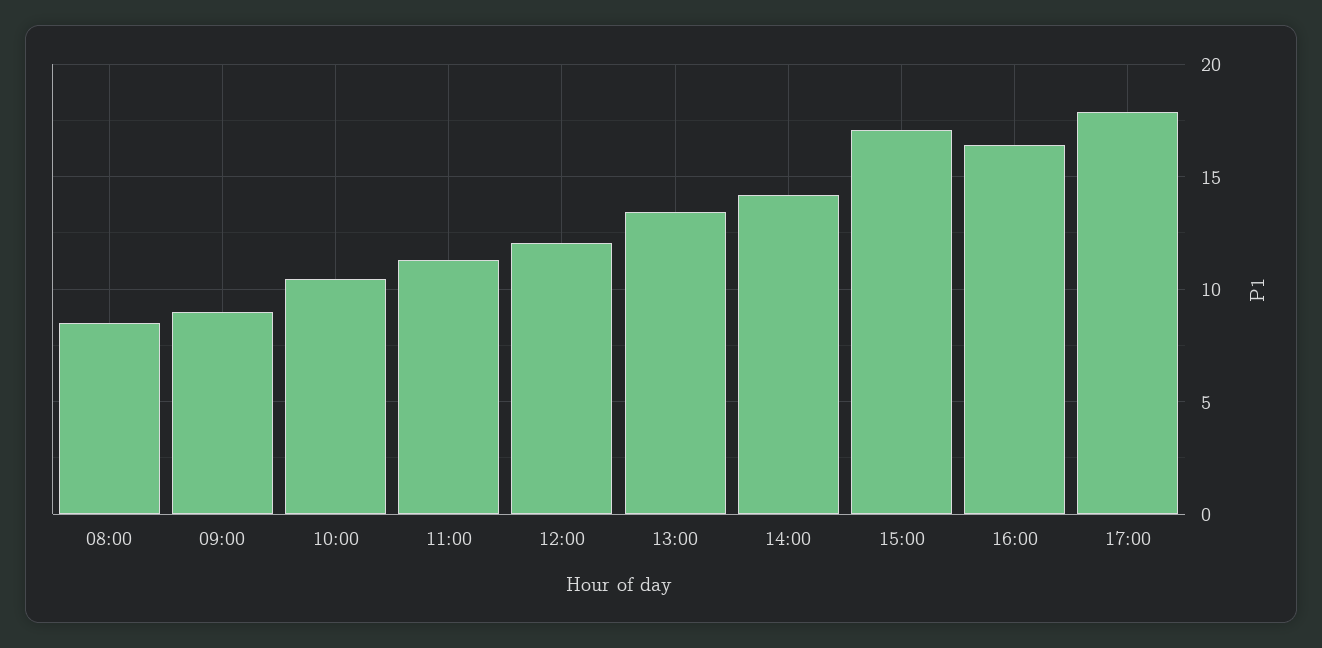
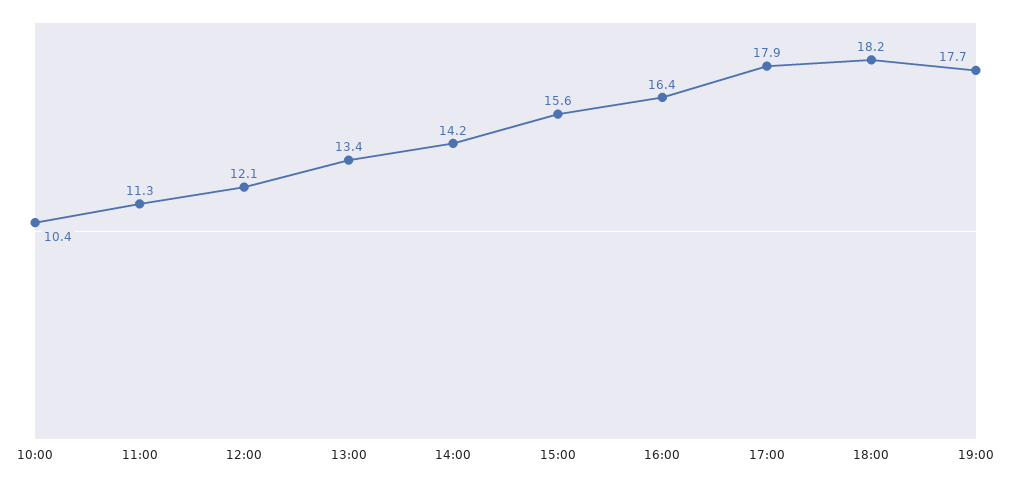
08:00: 8.5 -> none
09:00: 9 -> none
15:00: 17 -> 15.6
18:00: none -> 18.2
19:00: none -> 17.7

